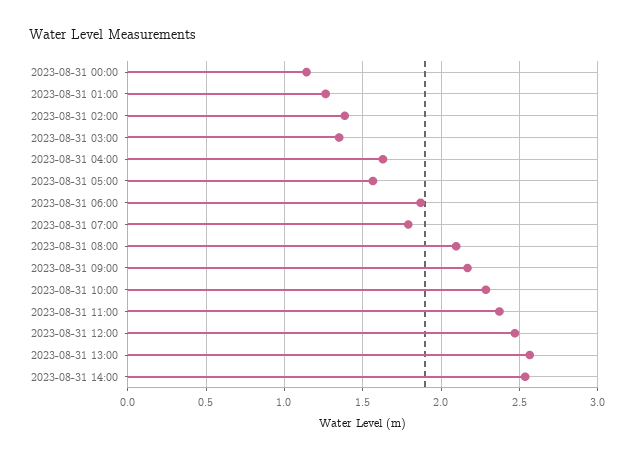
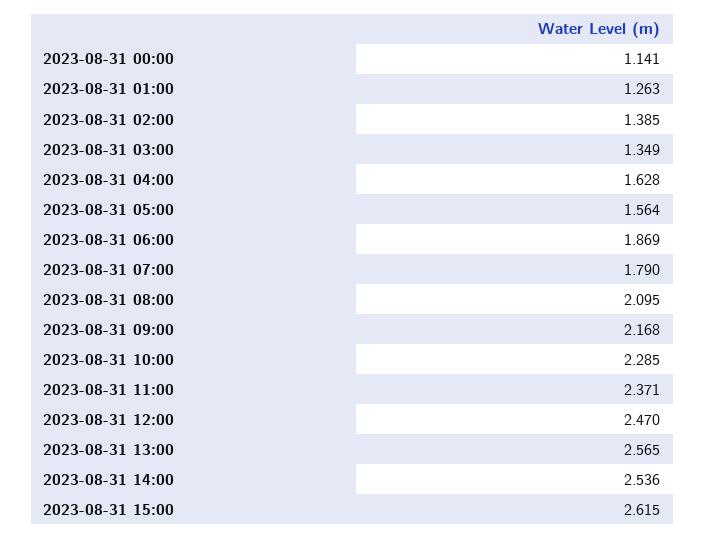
2023-08-31 15:00: none -> 2.615

